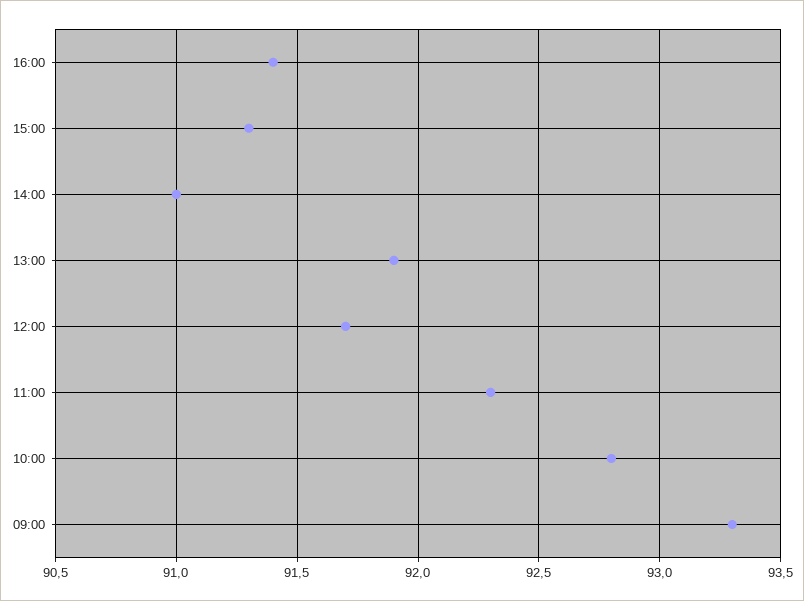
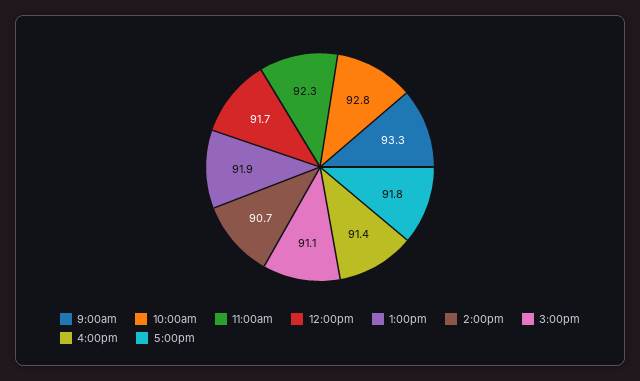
15:00: 91.3 -> 91.1
14:00: 91 -> 90.7
5:00pm: none -> 91.8

